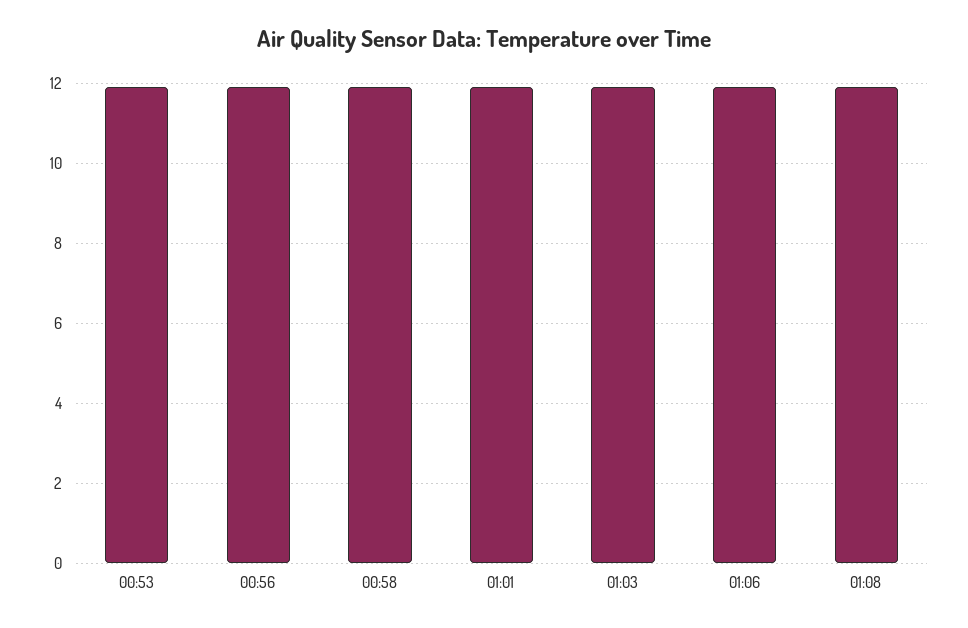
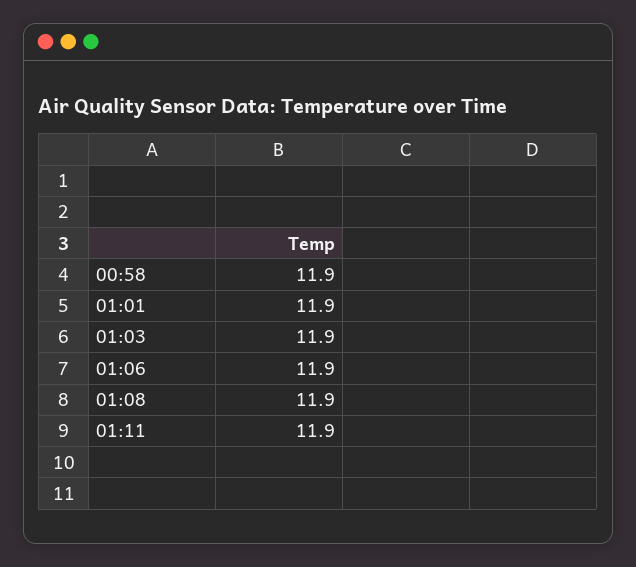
00:53: 12 -> none
00:56: 12 -> none
01:11: none -> 11.9

